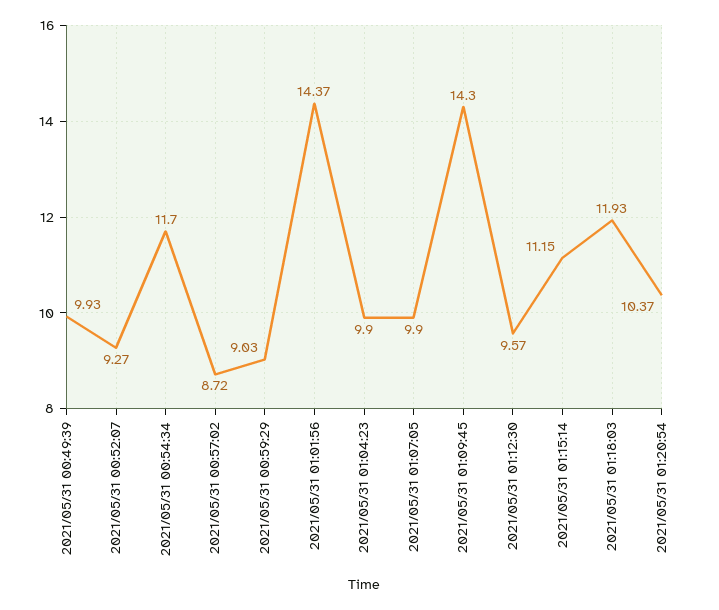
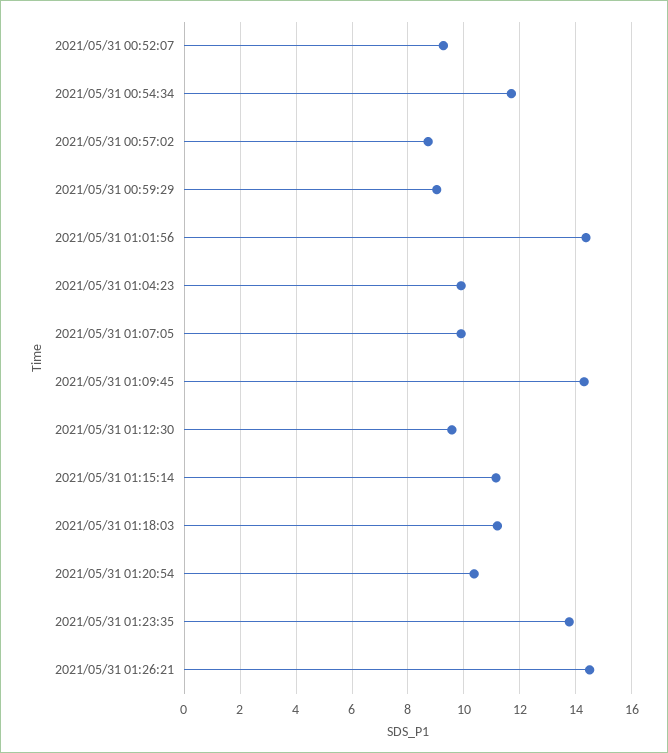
2021/05/31 00:49:39: 9.93 -> none
2021/05/31 01:18:03: 11.93 -> 11.25
2021/05/31 01:23:35: none -> 13.75
2021/05/31 01:26:21: none -> 14.5

